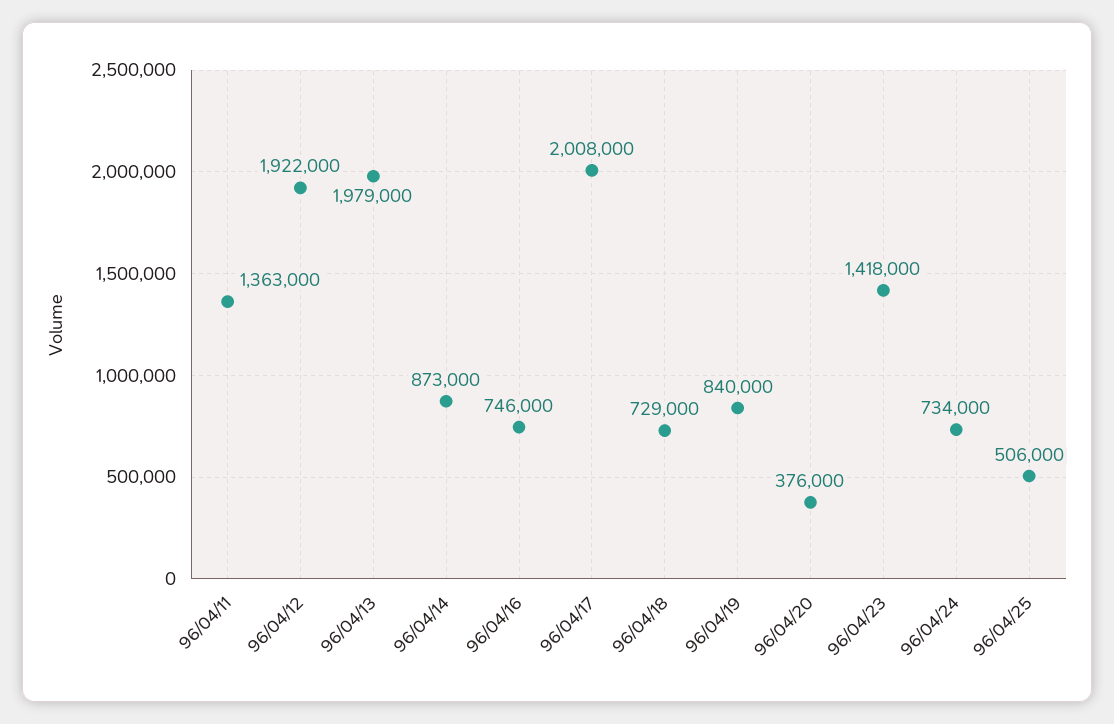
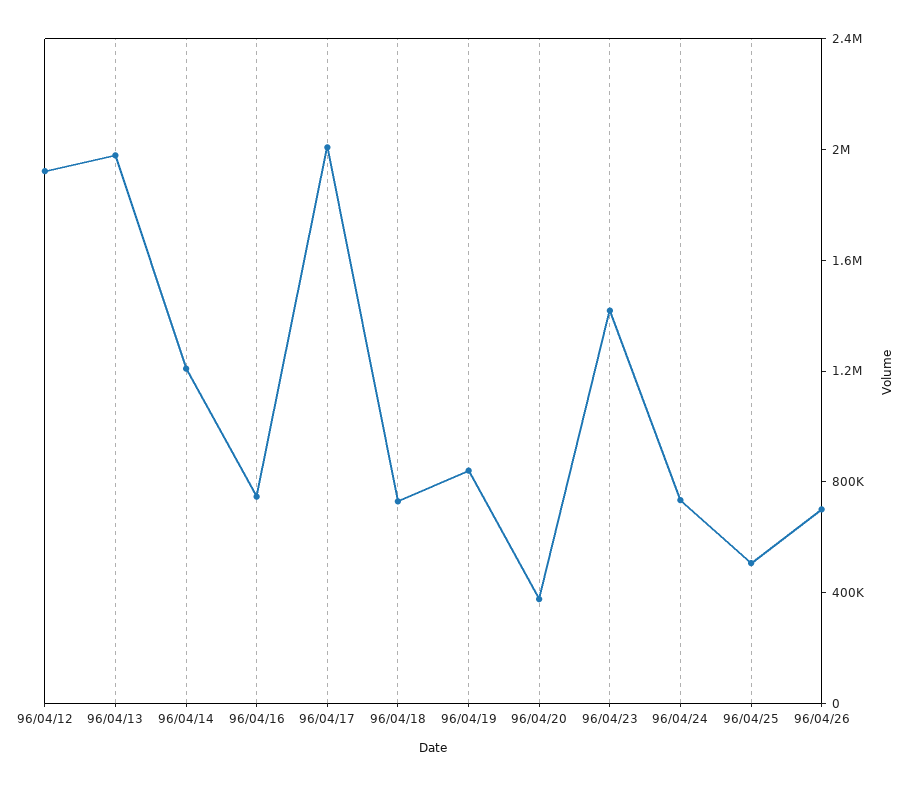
96/04/11: 1363000 -> none
96/04/14: 873000 -> 1200000
96/04/26: none -> 700000

